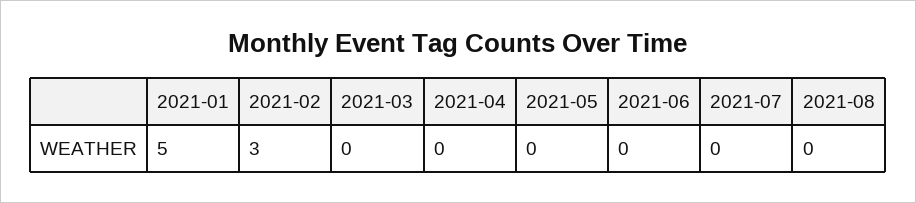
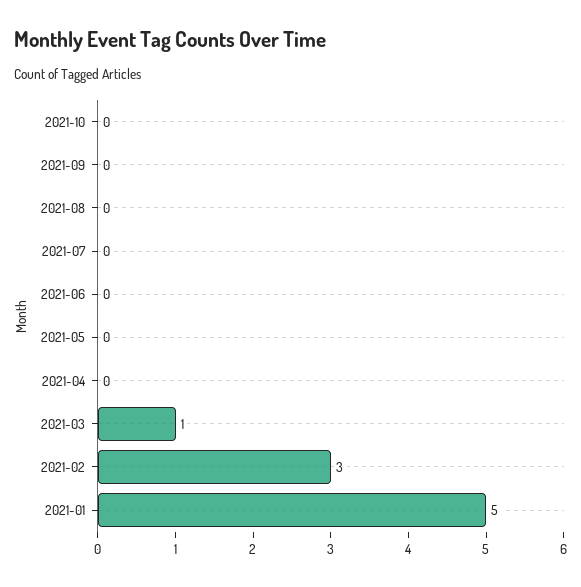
2021-03: 0 -> 1
2021-10: none -> 0
2021-09: none -> 0

